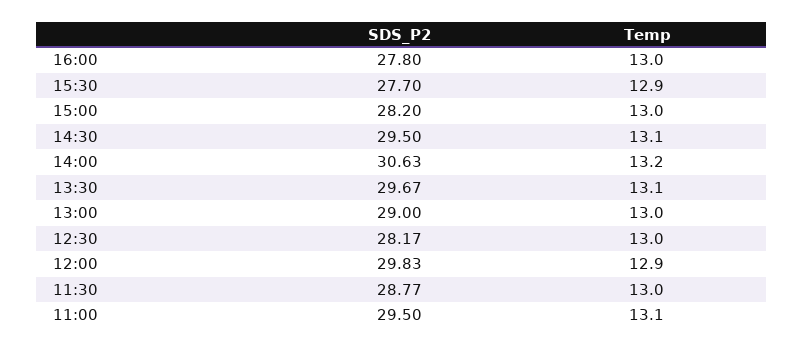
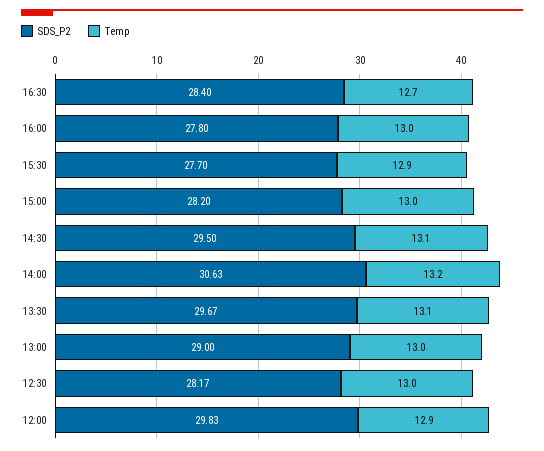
SDS_P2, 11:30: 28.77 -> none
Temp, 11:30: 13 -> none
SDS_P2, 11:00: 29.5 -> none
Temp, 11:00: 13.1 -> none
SDS_P2, 16:30: none -> 28.4
Temp, 16:30: none -> 12.7

